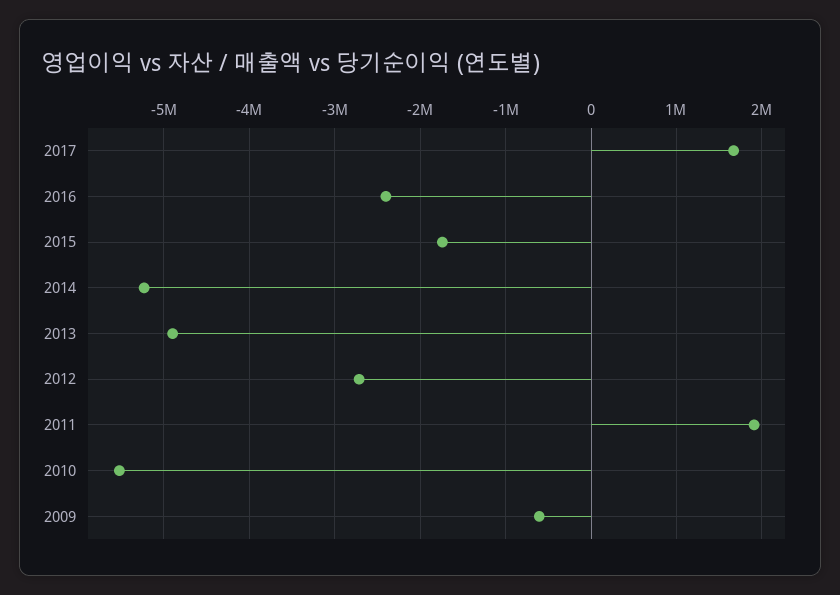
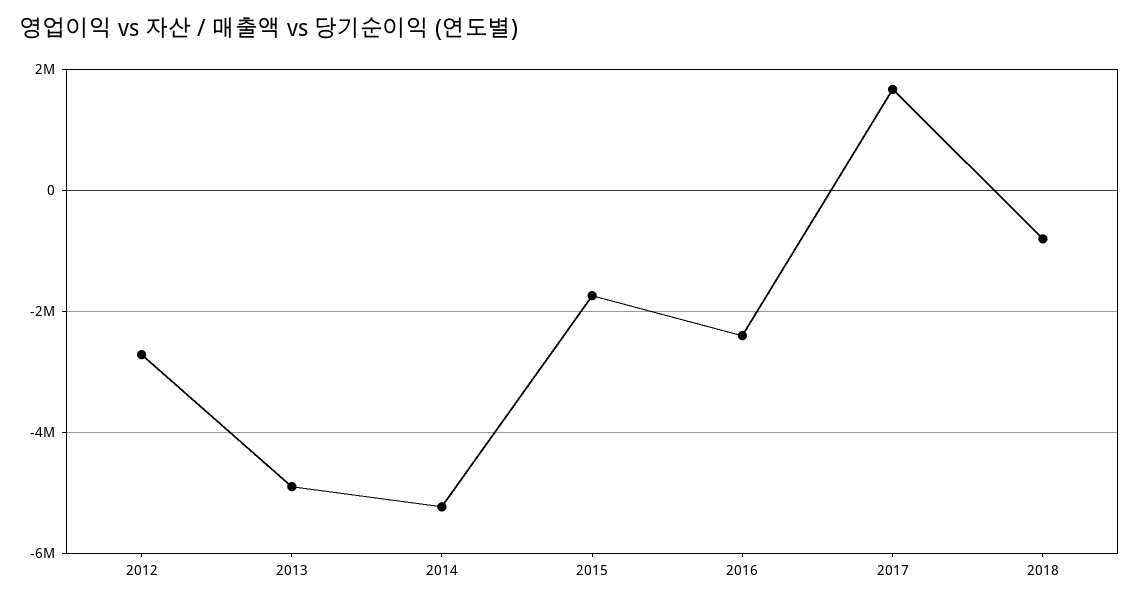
2011: 1900000 -> none
2010: -5500000 -> none
2009: -600000 -> none
2018: none -> -800000

